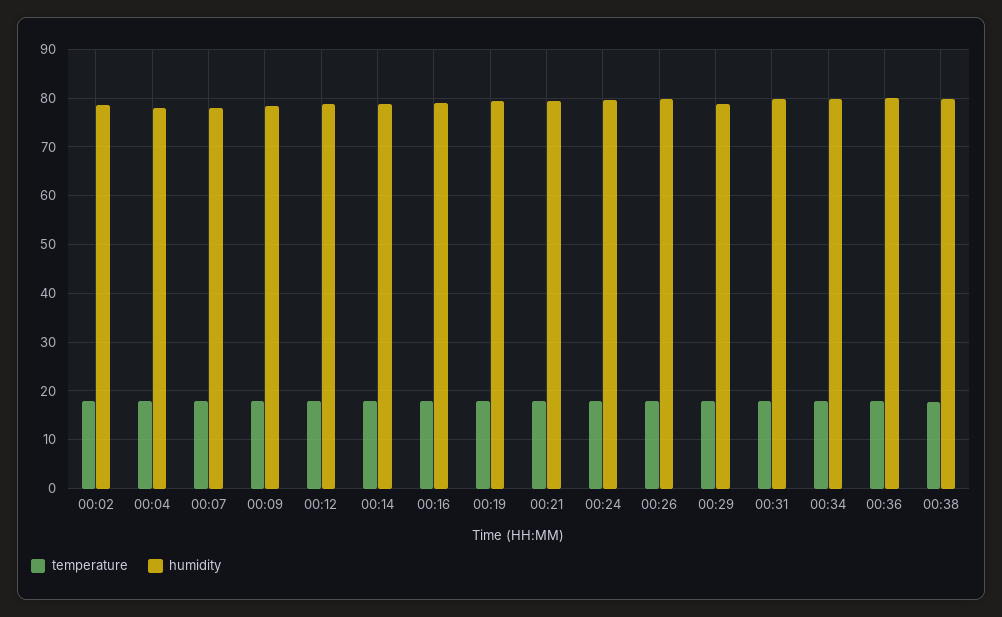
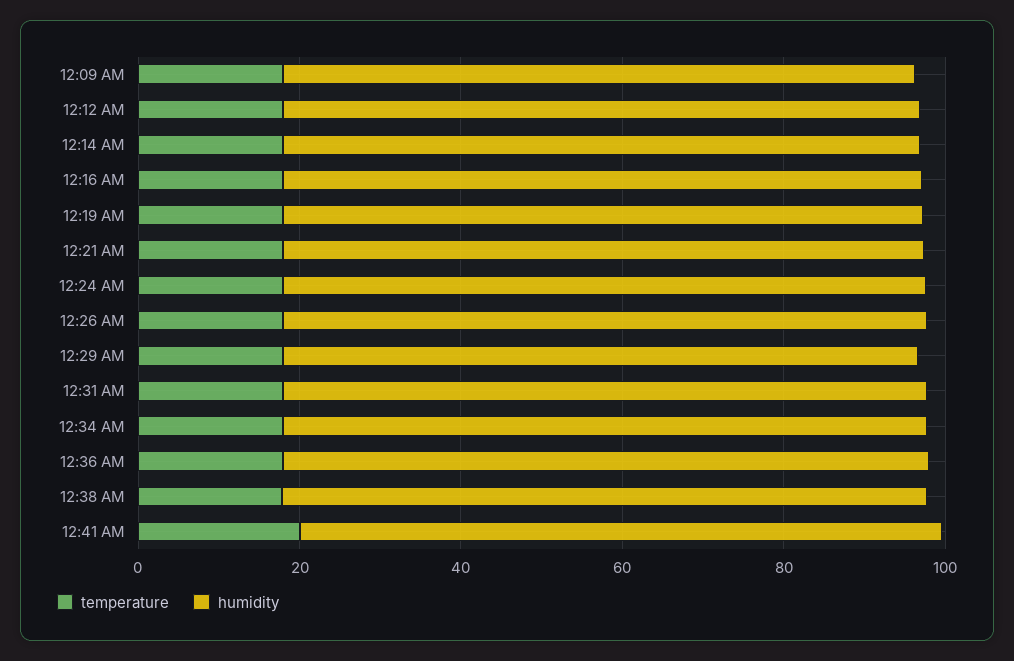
temperature, 00:02: 18 -> none
humidity, 00:02: 78 -> none
temperature, 00:04: 18 -> none
humidity, 00:04: 78 -> none
temperature, 00:07: 18 -> none
humidity, 00:07: 78 -> none
temperature, 12:41 AM: none -> 20
humidity, 12:41 AM: none -> 80

